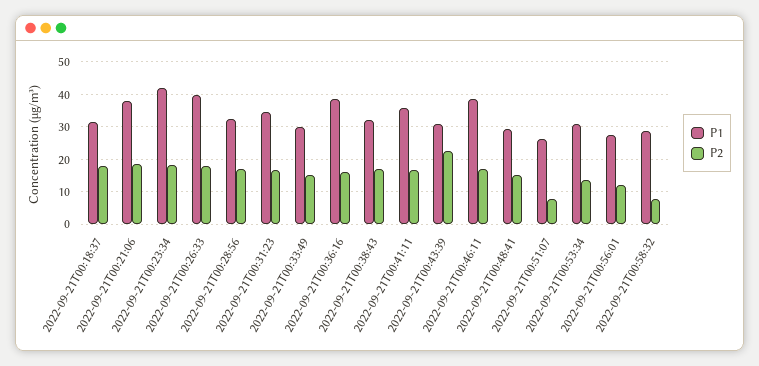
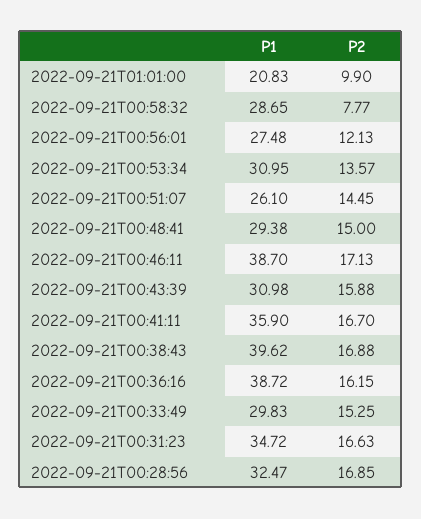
P1, 2022-09-21T00:18:37: 32 -> none
P2, 2022-09-21T00:18:37: 18 -> none
P1, 2022-09-21T00:21:06: 38 -> none
P2, 2022-09-21T00:21:06: 18 -> none
P1, 2022-09-21T00:23:34: 42 -> none
P2, 2022-09-21T00:23:34: 18 -> none
P1, 2022-09-21T00:26:33: 40 -> none
P2, 2022-09-21T00:26:33: 18 -> none
P1, 2022-09-21T00:38:43: 32 -> 39.62
P2, 2022-09-21T00:43:39: 22 -> 15.88
P2, 2022-09-21T00:51:07: 8 -> 14.45
P1, 2022-09-21T01:01:00: none -> 20.83
P2, 2022-09-21T01:01:00: none -> 9.9

